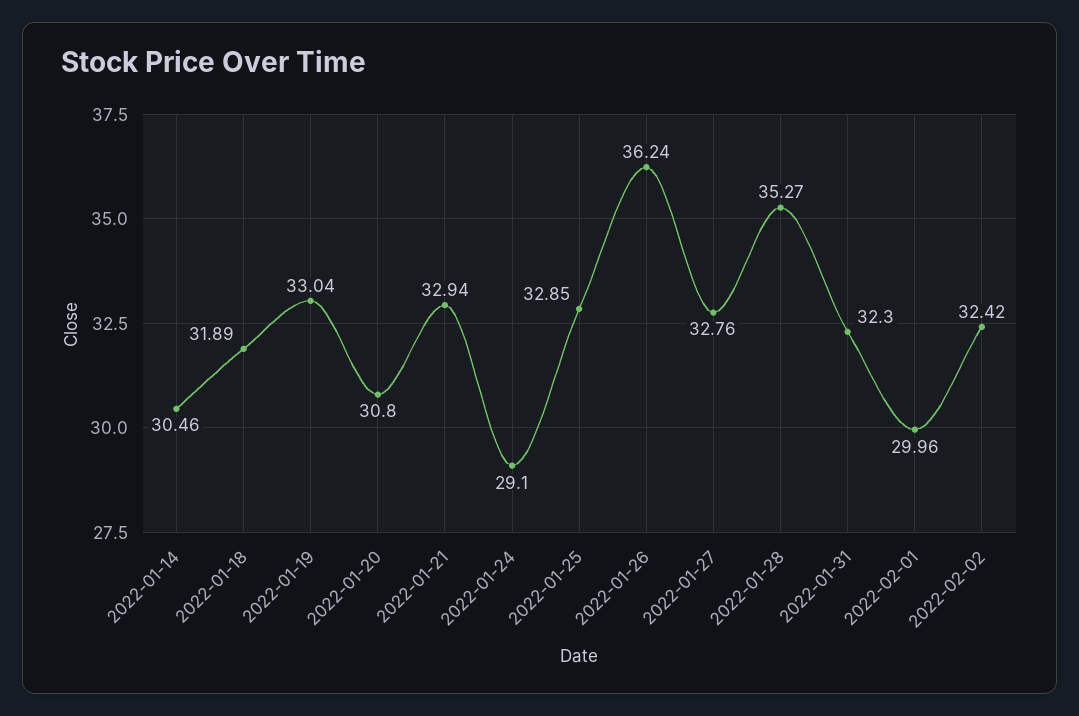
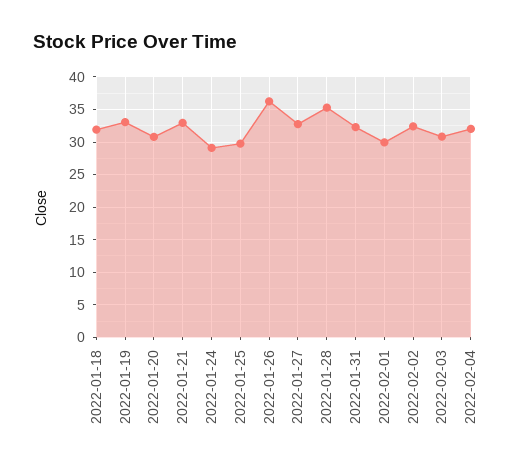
2022-01-14: 30.46 -> none
2022-01-25: 32.85 -> 30
2022-02-03: none -> 31
2022-02-04: none -> 32

